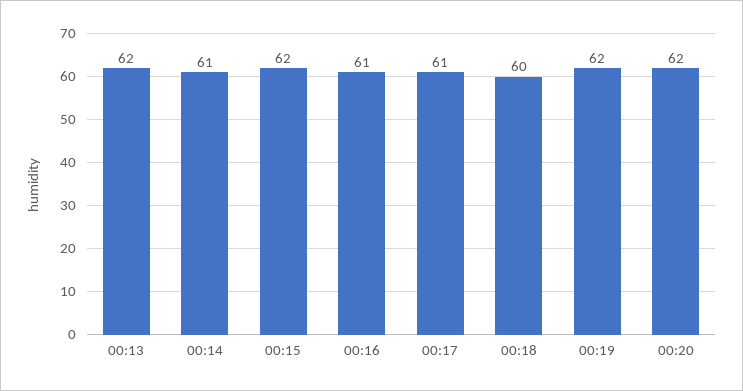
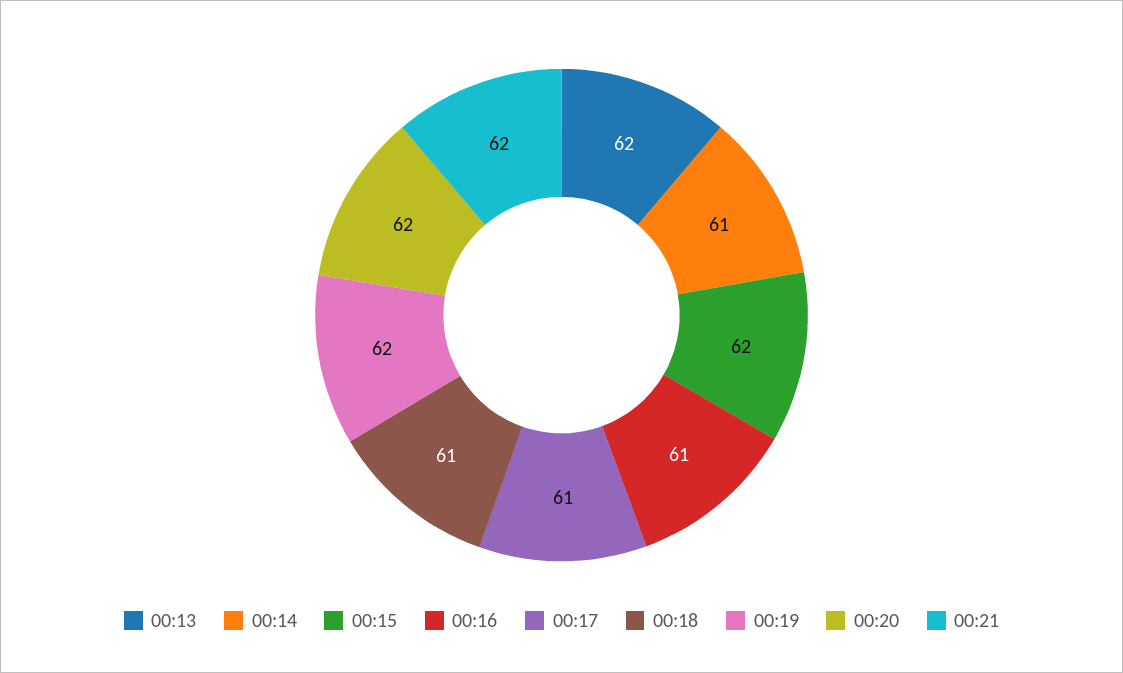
00:18: 60 -> 61
00:21: none -> 62

